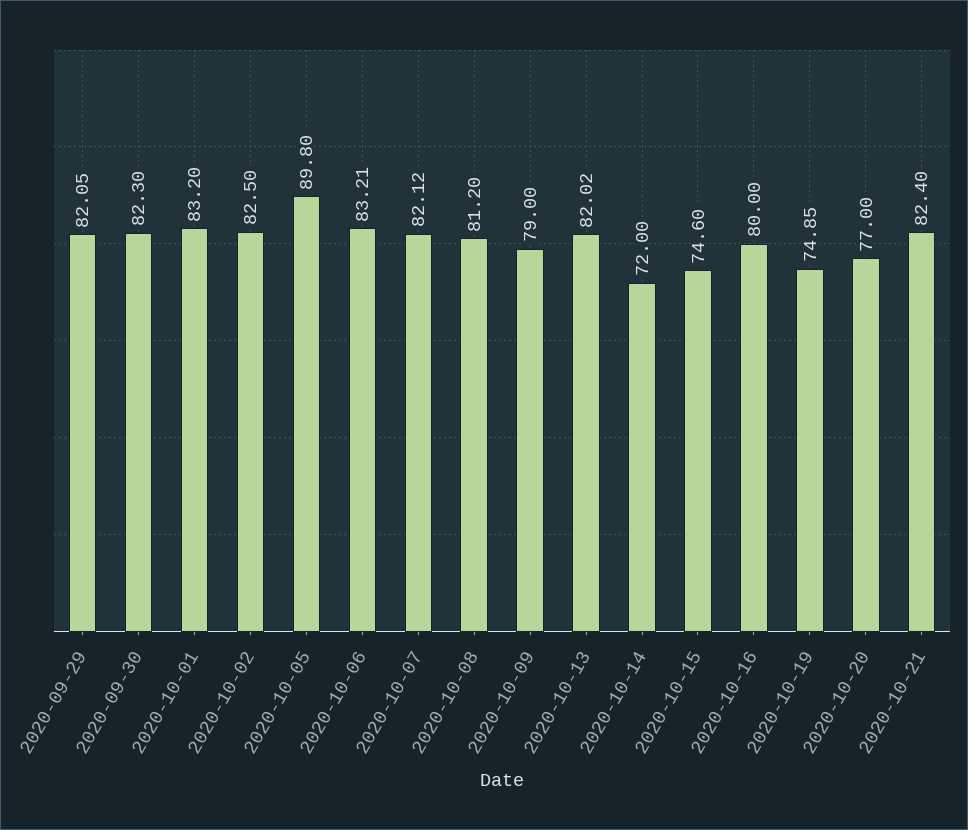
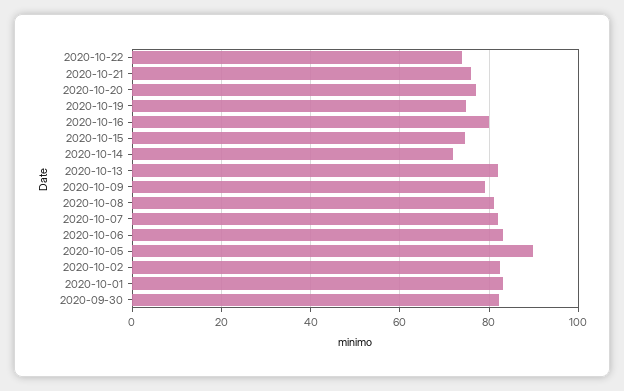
2020-09-29: 82.05 -> none
2020-10-21: 82.4 -> 76
2020-10-22: none -> 74

